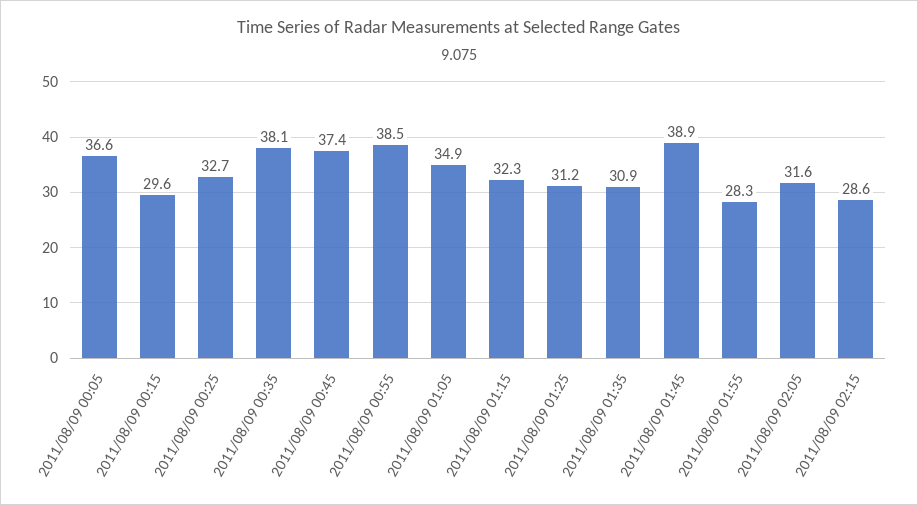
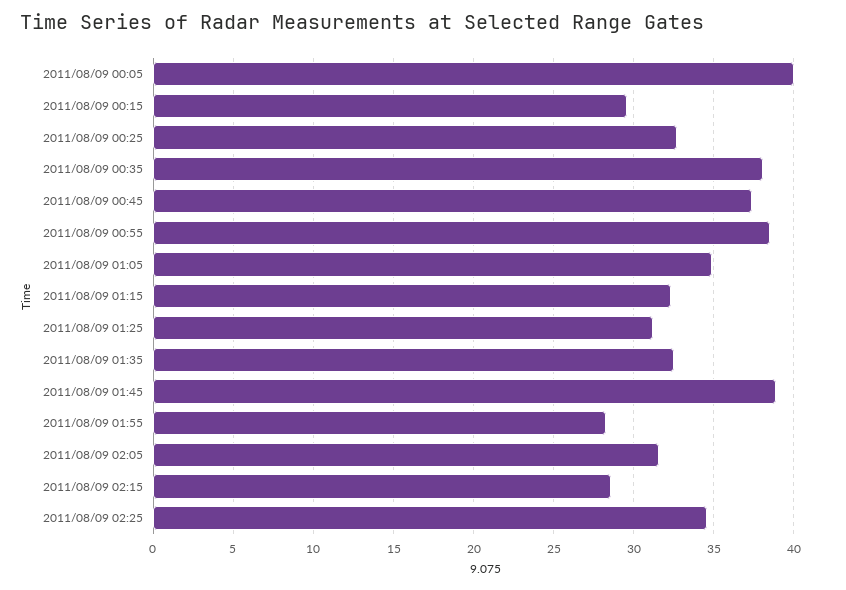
2011/08/09 00:05: 36.6 -> 40
2011/08/09 01:35: 30.9 -> 32.5
2011/08/09 02:25: none -> 34.5

